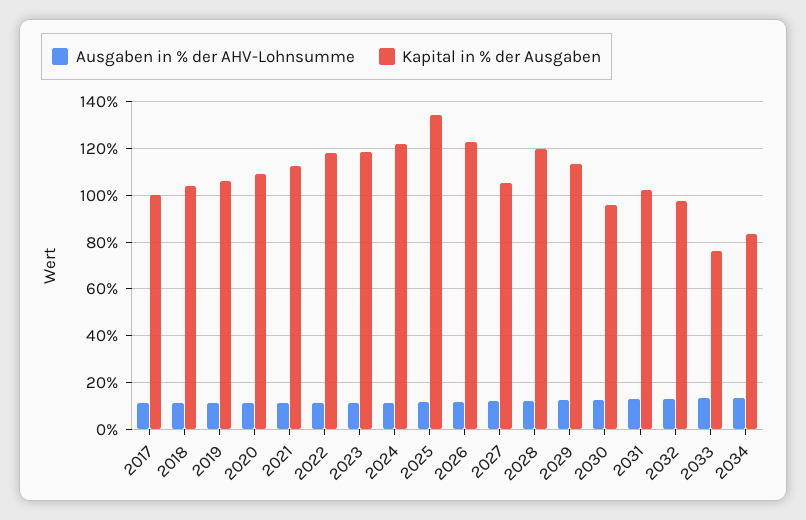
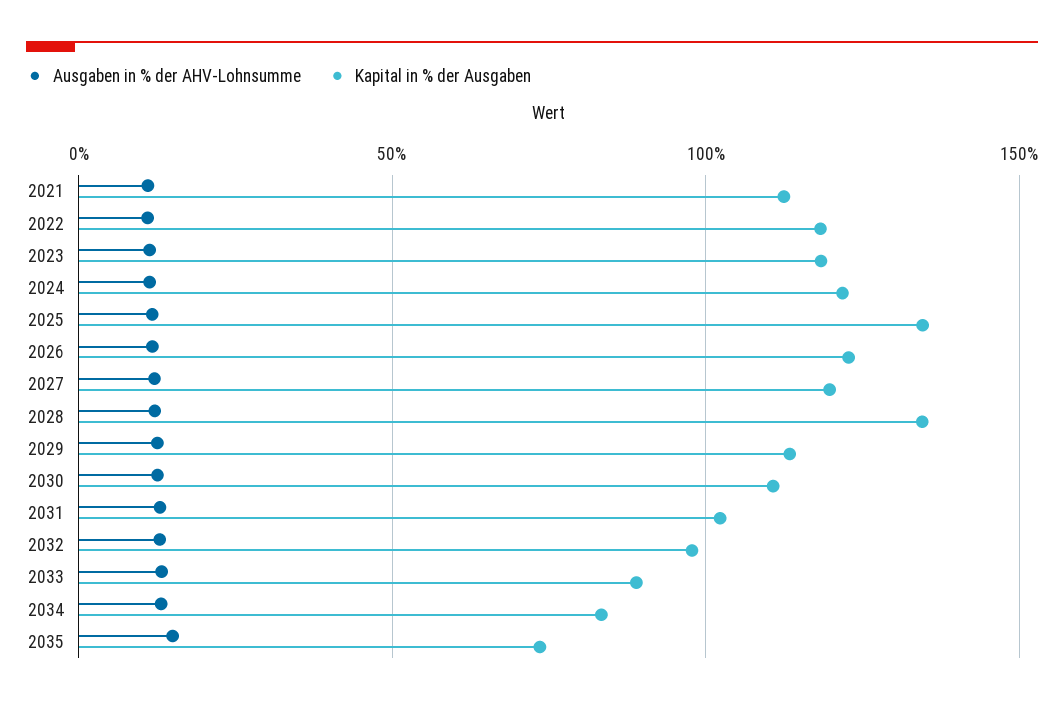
Ausgaben in % der AHV-Lohnsumme, 2017: 10 -> none
Kapital in % der Ausgaben, 2017: 100 -> none
Ausgaben in % der AHV-Lohnsumme, 2018: 10 -> none
Kapital in % der Ausgaben, 2018: 105 -> none
Ausgaben in % der AHV-Lohnsumme, 2019: 10 -> none
Kapital in % der Ausgaben, 2019: 105 -> none
Ausgaben in % der AHV-Lohnsumme, 2020: 10 -> none
Kapital in % der Ausgaben, 2020: 110 -> none
Kapital in % der Ausgaben, 2027: 105 -> 120
Kapital in % der Ausgaben, 2028: 120 -> 135
Kapital in % der Ausgaben, 2030: 95 -> 110
Kapital in % der Ausgaben, 2033: 75 -> 90
Ausgaben in % der AHV-Lohnsumme, 2035: none -> 15
Kapital in % der Ausgaben, 2035: none -> 75

